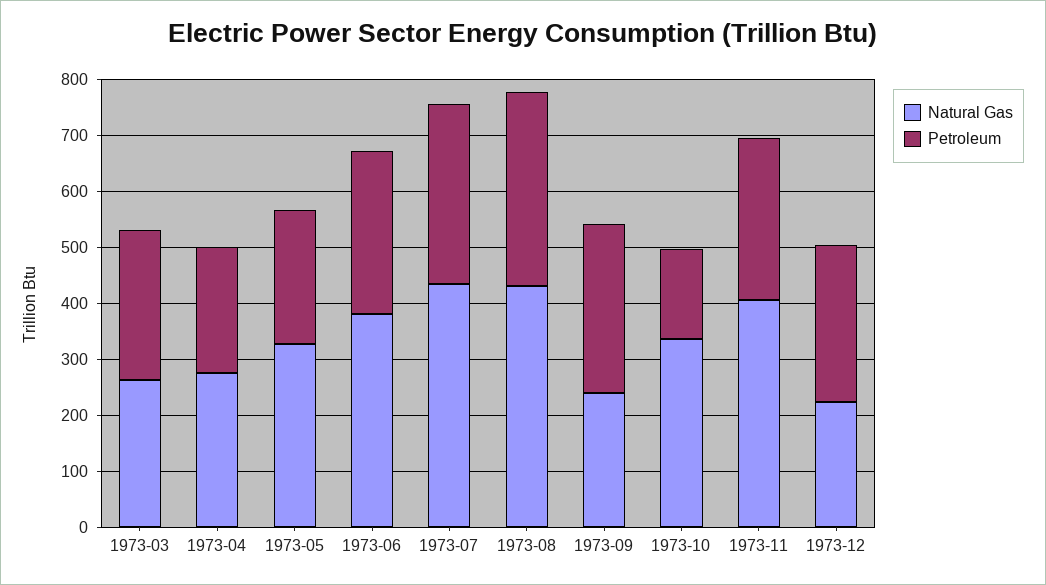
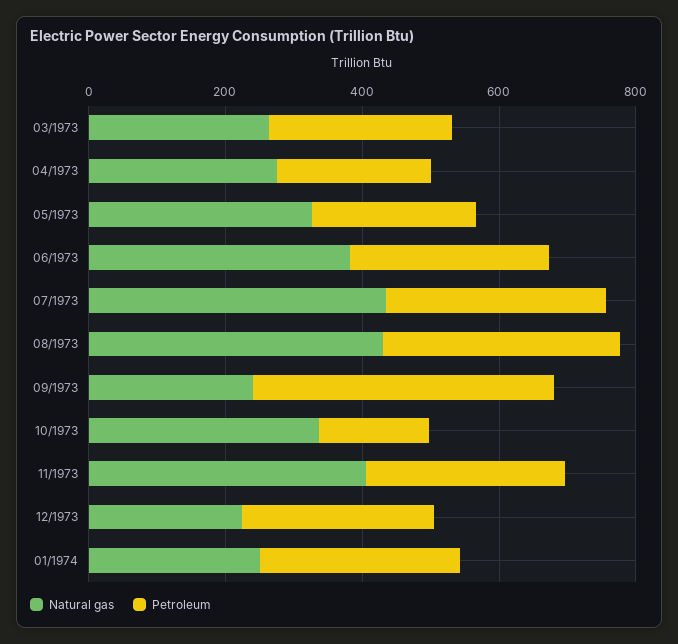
Petroleum, 1973-09: 300 -> 450
Natural Gas, 01/1974: none -> 250
Petroleum, 01/1974: none -> 300

